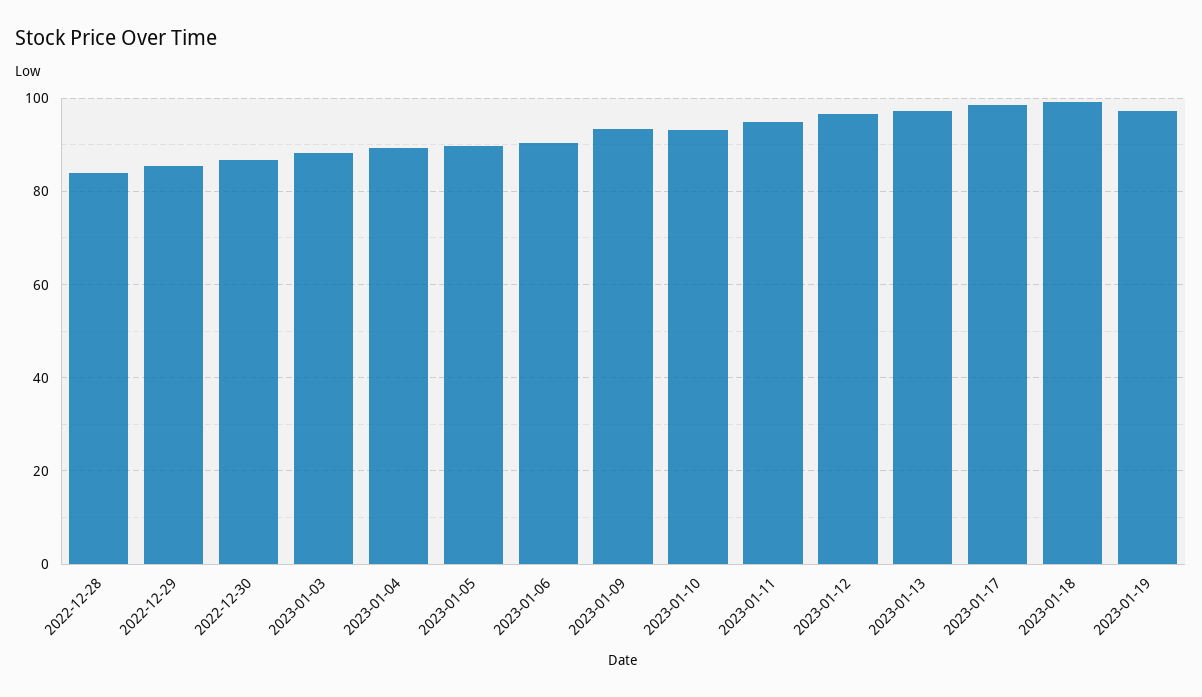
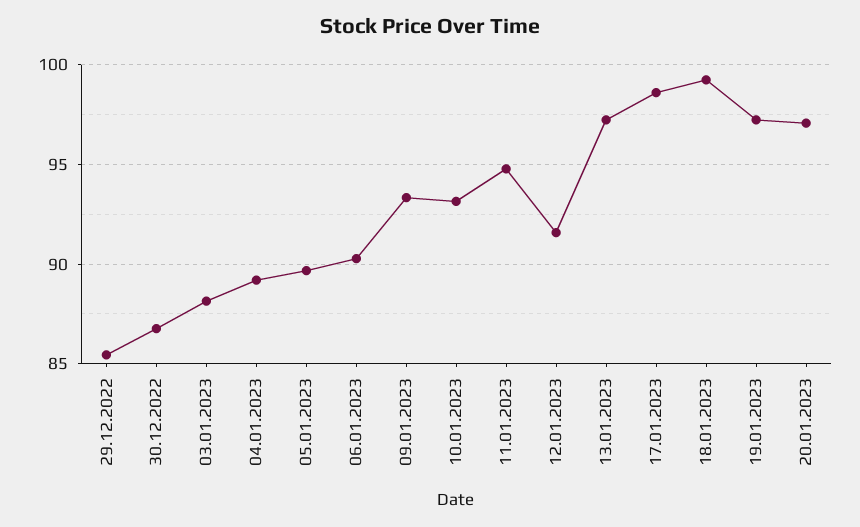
2022-12-28: 84 -> none
2023-01-12: 96 -> 91.5
20.01.2023: none -> 97

